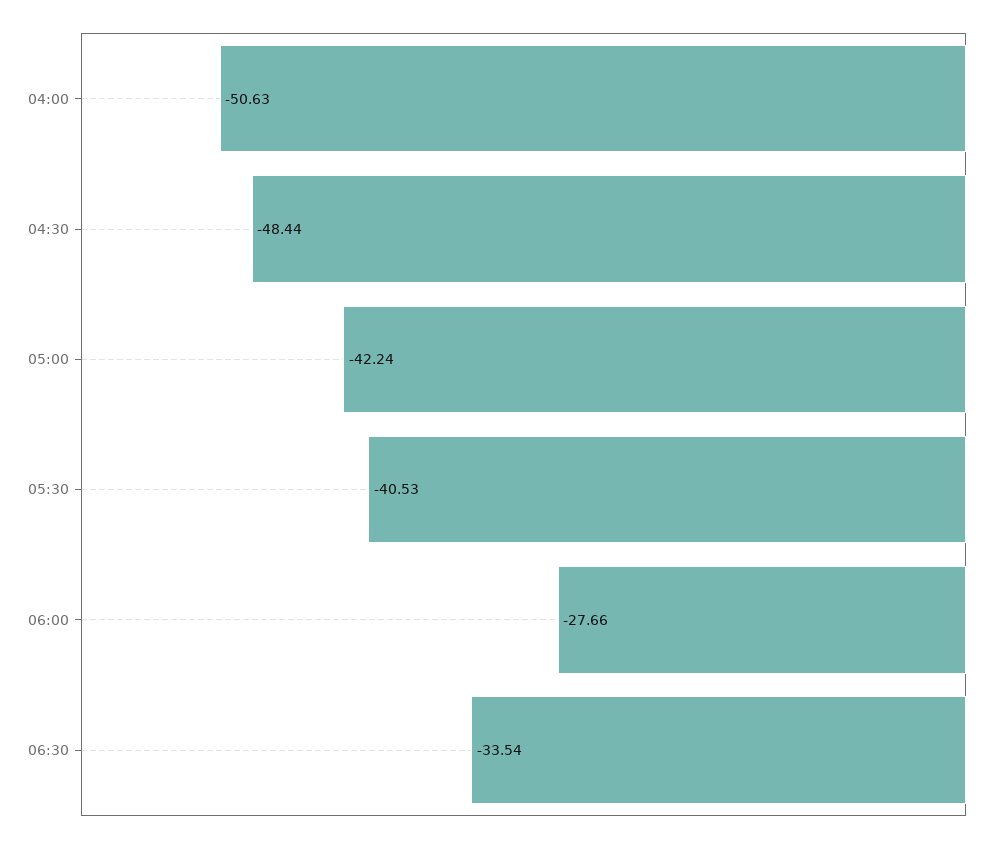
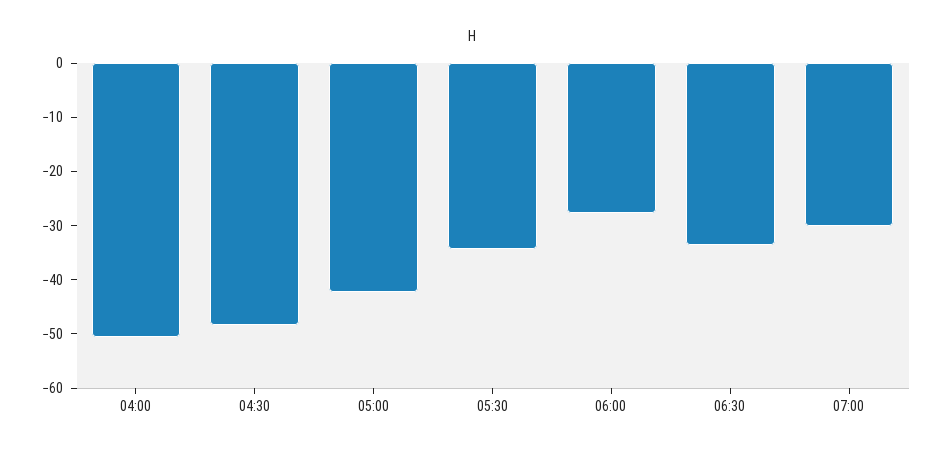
05:30: -40.53 -> -34
07:00: none -> -30

